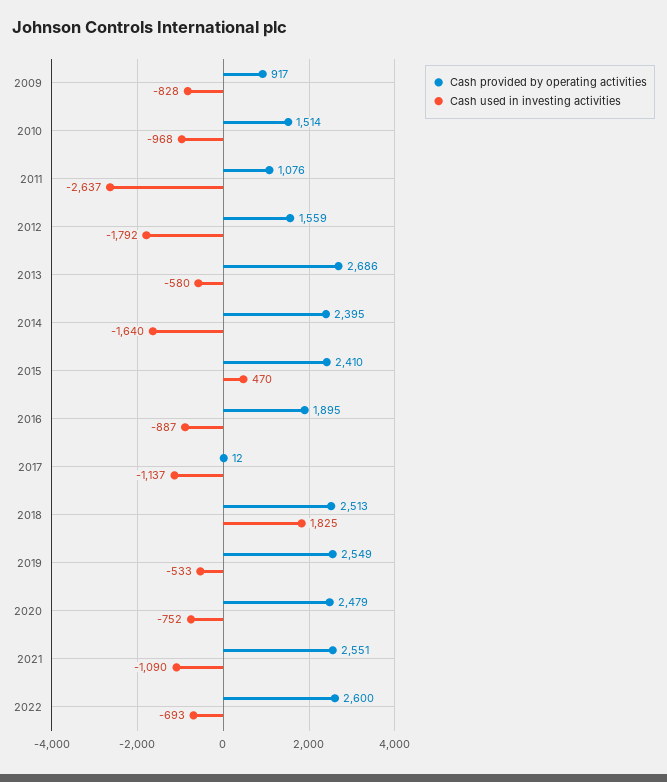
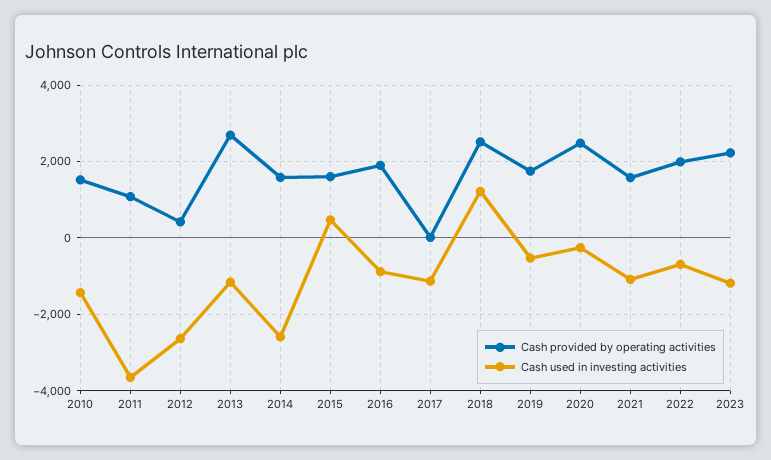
Cash provided by operating activities, 2009: 917 -> none
Cash used in investing activities, 2009: -828 -> none
Cash used in investing activities, 2010: -968 -> -1400
Cash used in investing activities, 2011: -2637 -> -3600
Cash provided by operating activities, 2012: 1559 -> 400
Cash used in investing activities, 2012: -1792 -> -2600
Cash used in investing activities, 2013: -580 -> -1200
Cash provided by operating activities, 2014: 2395 -> 1600
Cash used in investing activities, 2014: -1640 -> -2600
Cash provided by operating activities, 2015: 2410 -> 1600
Cash used in investing activities, 2018: 1825 -> 1200
Cash provided by operating activities, 2019: 2549 -> 1800
Cash used in investing activities, 2020: -752 -> -200
Cash provided by operating activities, 2021: 2551 -> 1600
Cash provided by operating activities, 2022: 2600 -> 2000
Cash provided by operating activities, 2023: none -> 2200
Cash used in investing activities, 2023: none -> -1200

